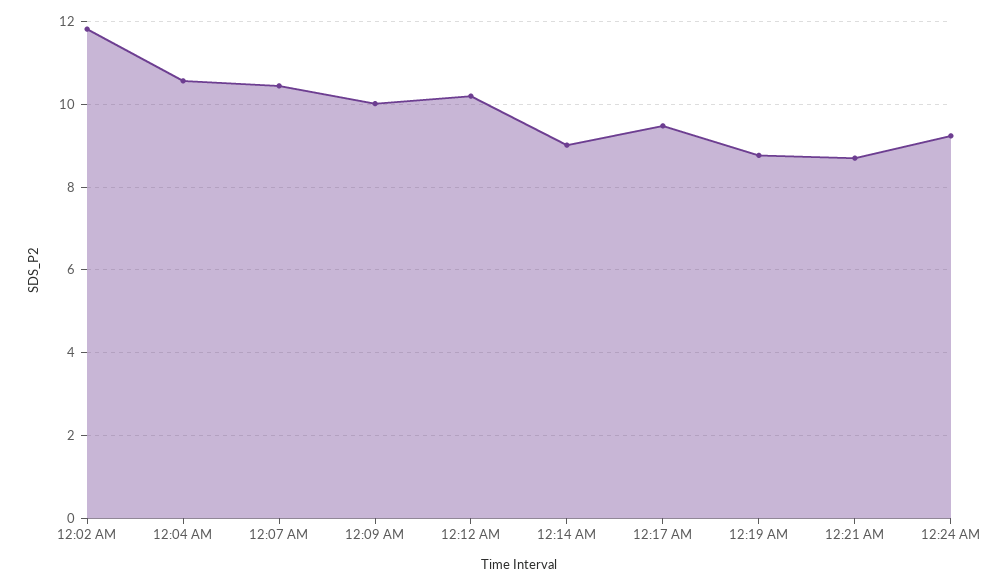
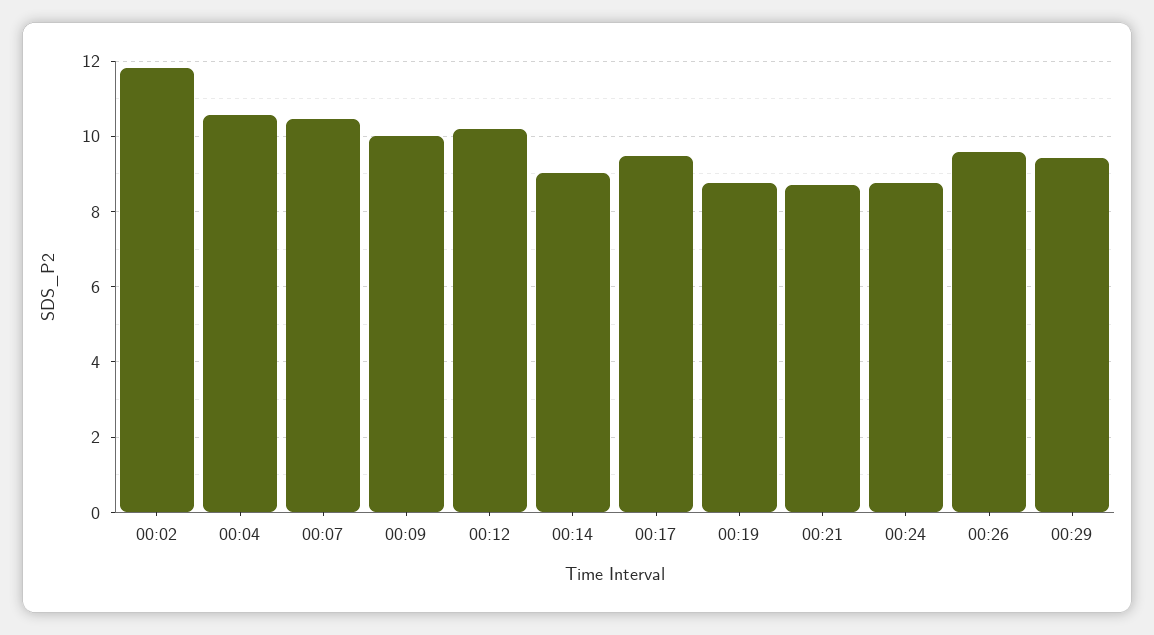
12:24 AM: 9.2 -> 8.8
00:26: none -> 9.6
00:29: none -> 9.4

